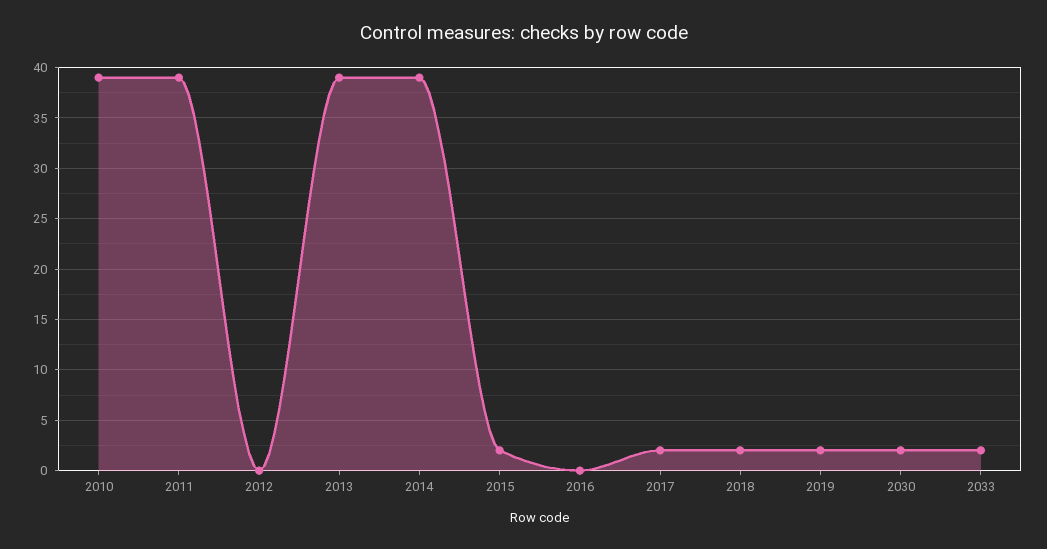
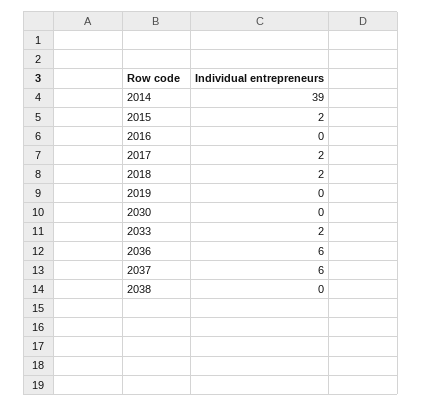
2010: 39 -> none
2011: 39 -> none
2012: 0 -> none
2013: 39 -> none
2019: 2 -> 0
2030: 2 -> 0
2036: none -> 6
2037: none -> 6
2038: none -> 0

